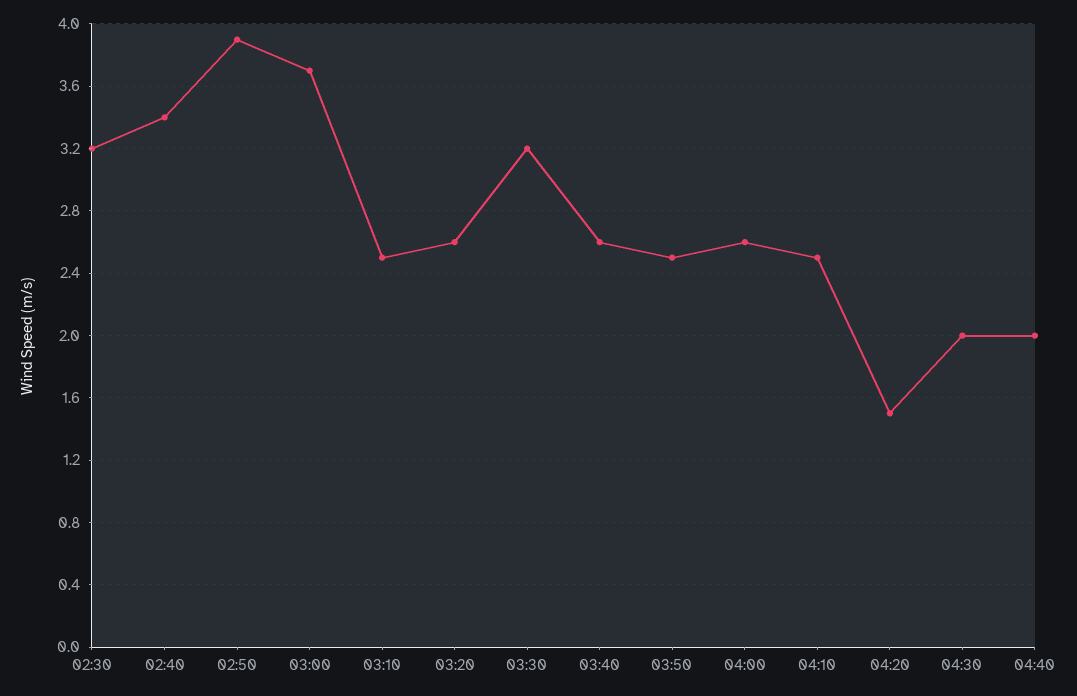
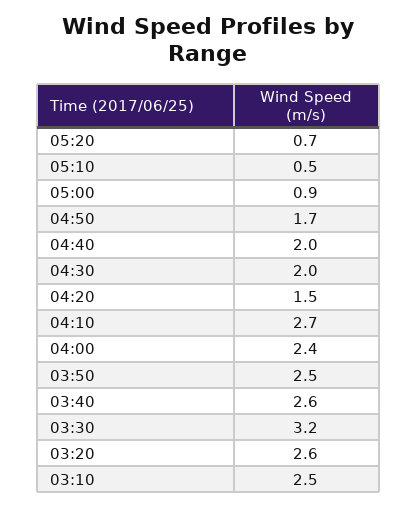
02:30: 3.2 -> none
02:40: 3.4 -> none
02:50: 3.9 -> none
03:00: 3.7 -> none
04:00: 2.6 -> 2.4
04:10: 2.5 -> 2.7
05:20: none -> 0.7
05:10: none -> 0.5
05:00: none -> 0.9
04:50: none -> 1.7

